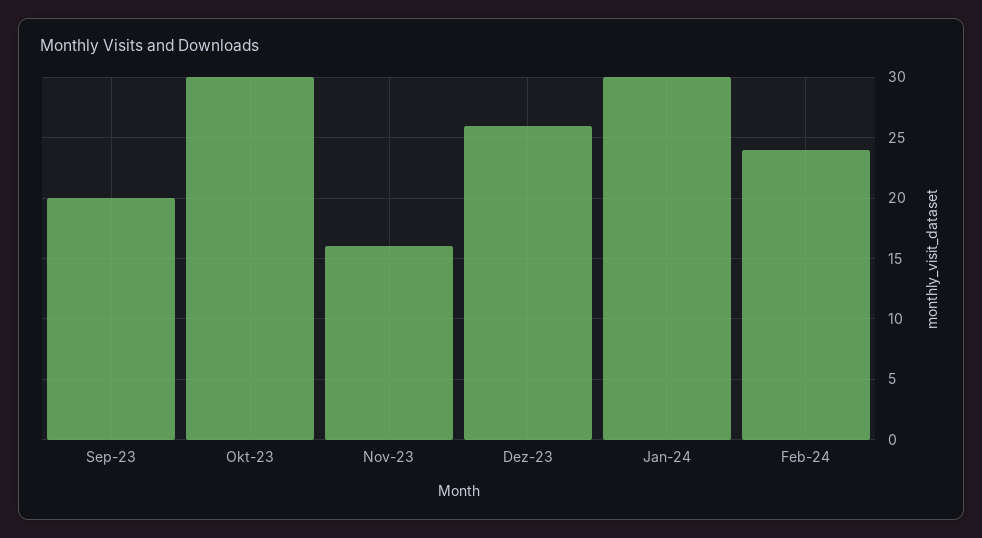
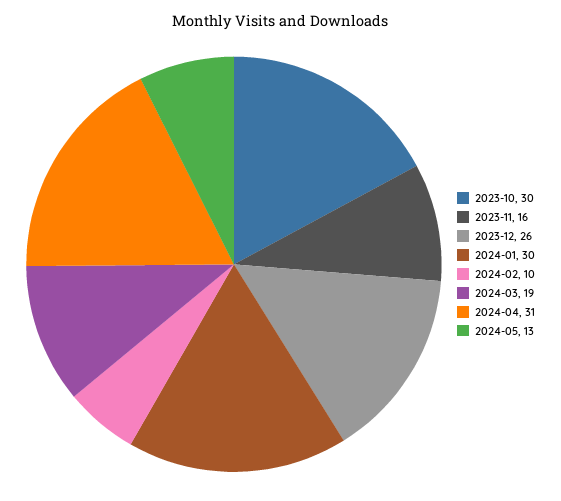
Sep-23: 20 -> none
Feb-24: 24 -> 10
2024-03: none -> 19
2024-04: none -> 31
2024-05: none -> 13

